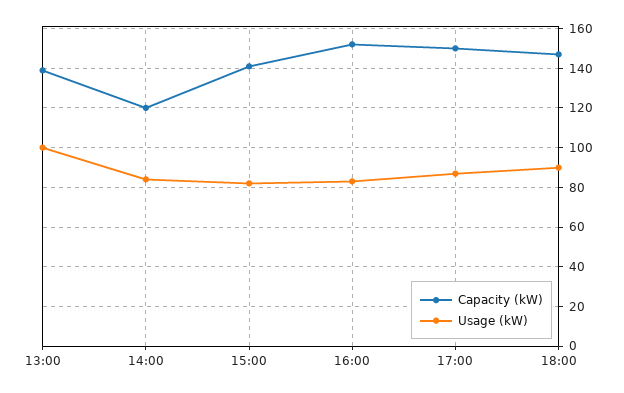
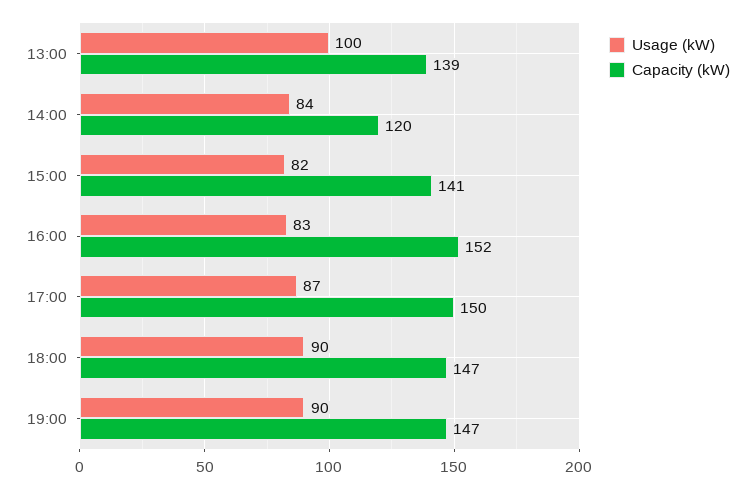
Usage (kW), 19:00: none -> 90
Capacity (kW), 19:00: none -> 147

